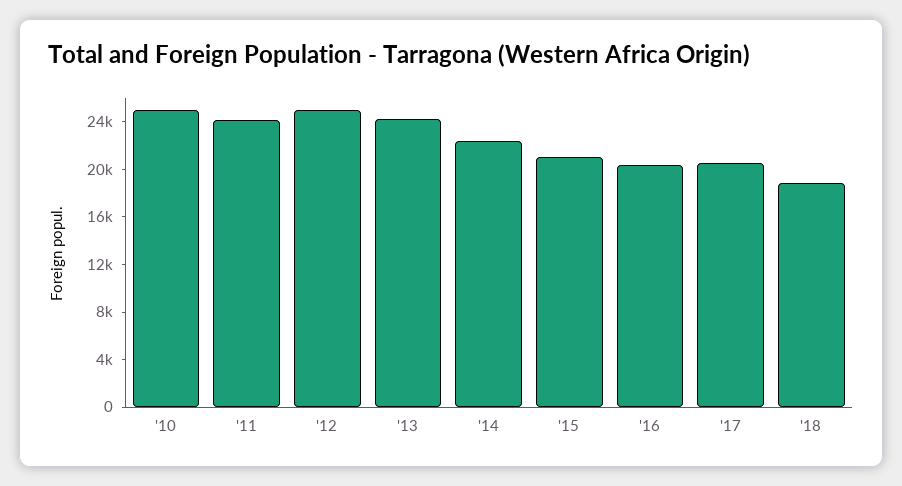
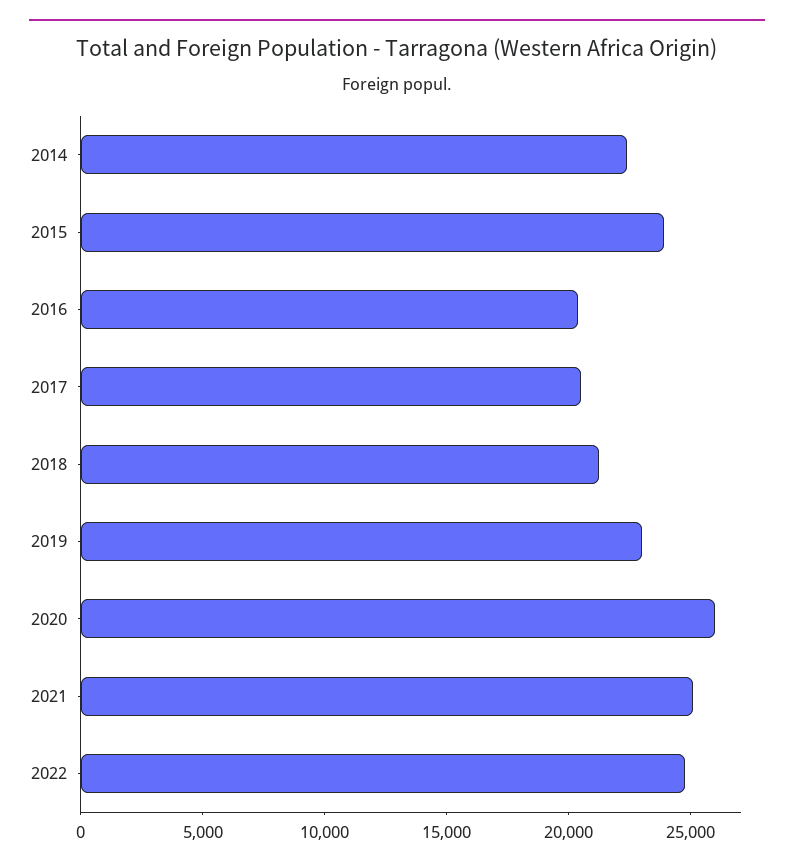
'10: 25000 -> none
'11: 24000 -> none
'12: 25000 -> none
'13: 24000 -> none
'15: 21000 -> 24000
'18: 19000 -> 21000
2019: none -> 23000
2020: none -> 26000
2021: none -> 25000
2022: none -> 25000

